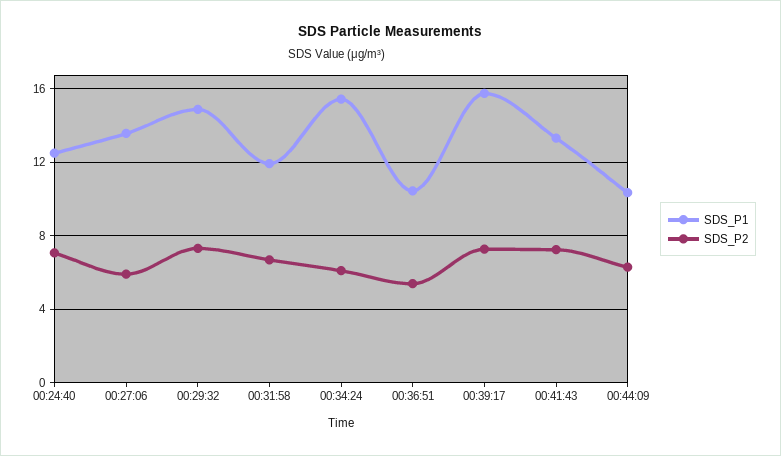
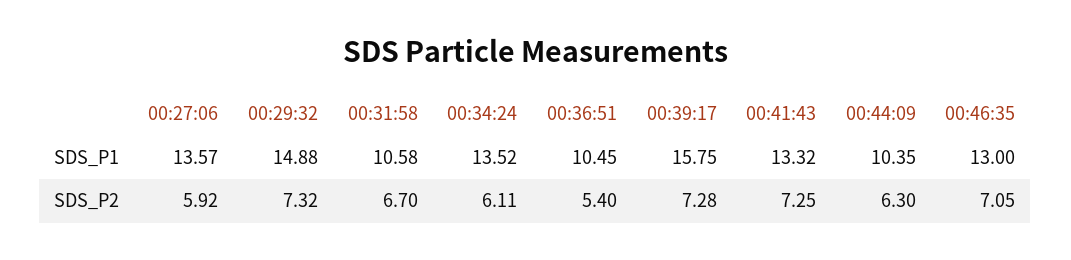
SDS_P1, 00:24:40: 12.5 -> none
SDS_P2, 00:24:40: 7 -> none
SDS_P1, 00:31:58: 12 -> 10.58
SDS_P1, 00:34:24: 15.5 -> 13.52
SDS_P1, 00:46:35: none -> 13
SDS_P2, 00:46:35: none -> 7.05

